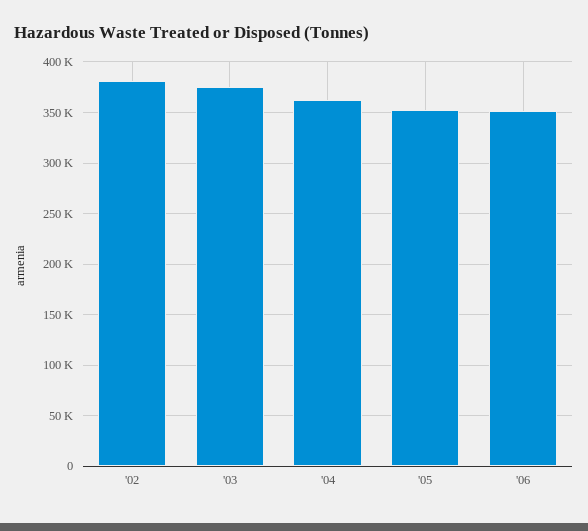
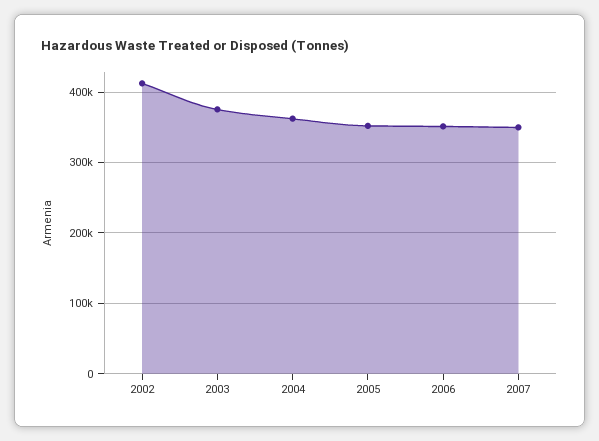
'02: 380000 -> 410000
2007: none -> 350000

